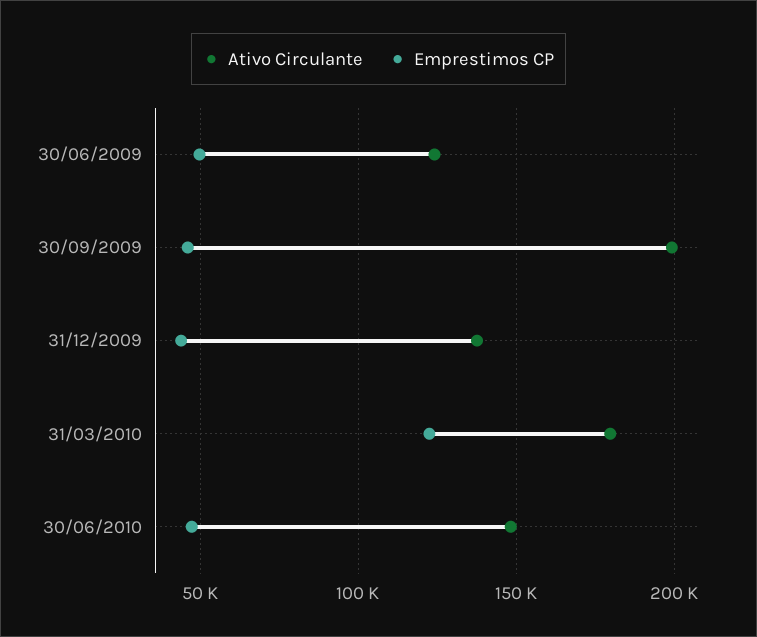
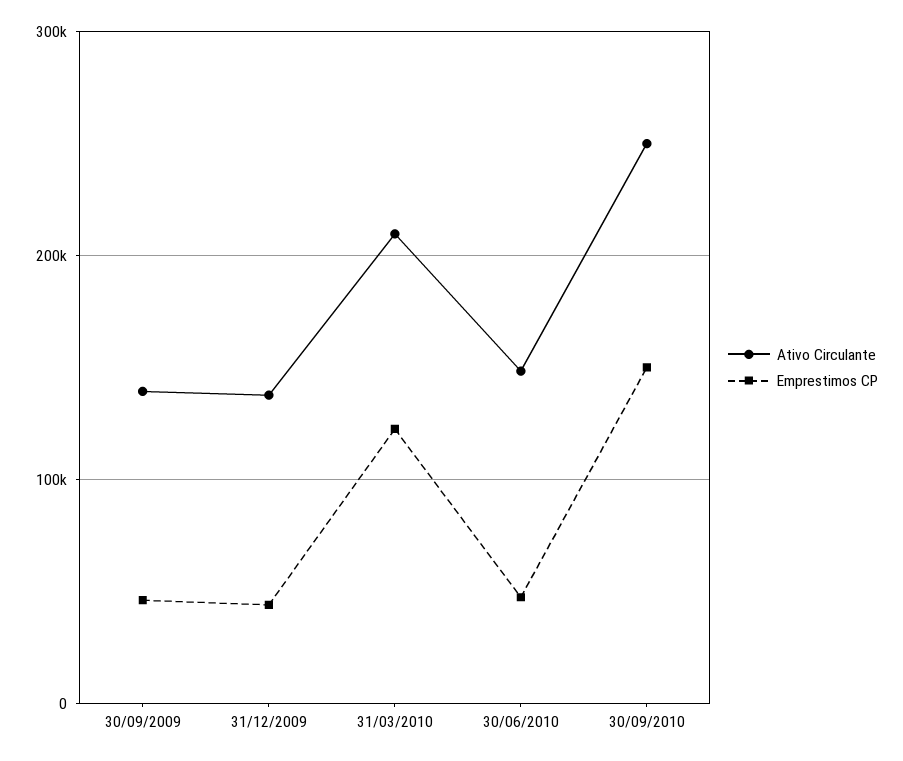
Ativo Circulante, 30/06/2009: 125000 -> none
Emprestimos CP, 30/06/2009: 50000 -> none
Ativo Circulante, 30/09/2009: 200000 -> 140000
Ativo Circulante, 31/03/2010: 180000 -> 210000
Ativo Circulante, 30/09/2010: none -> 250000
Emprestimos CP, 30/09/2010: none -> 150000

